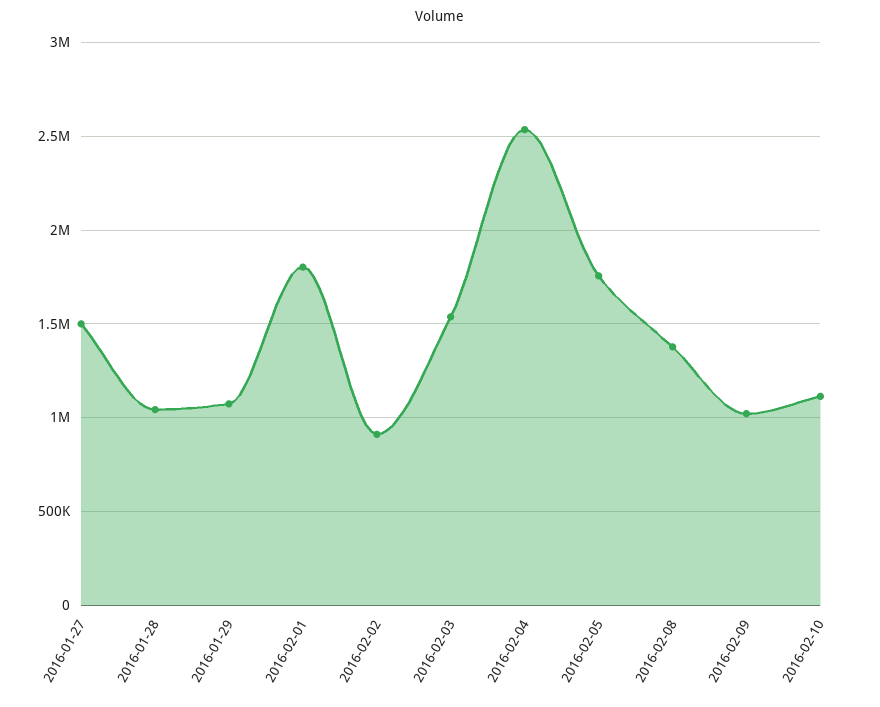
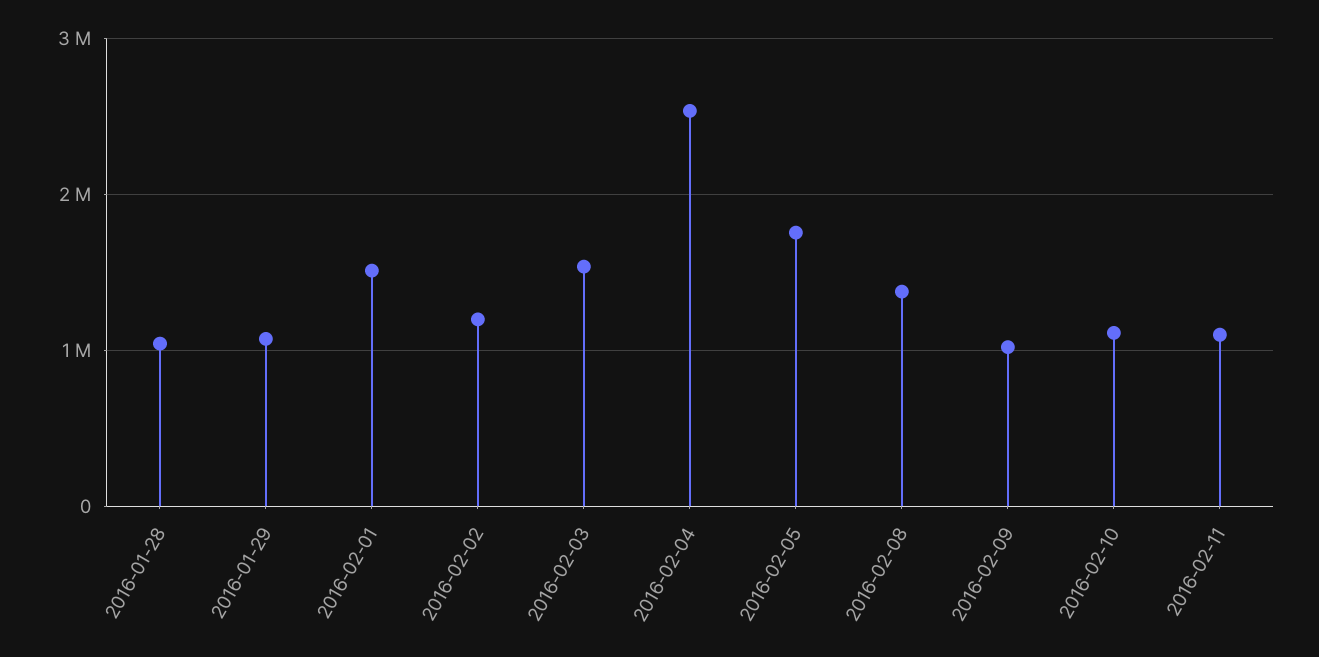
2016-01-27: 1500000 -> none
2016-02-01: 1800000 -> 1500000
2016-02-02: 900000 -> 1200000
2016-02-11: none -> 1100000

